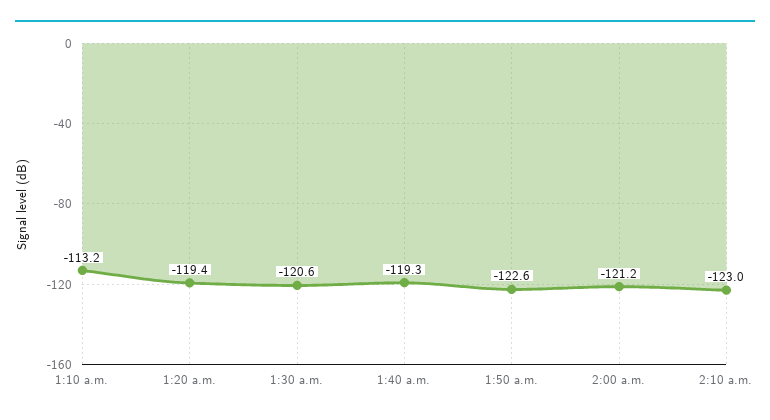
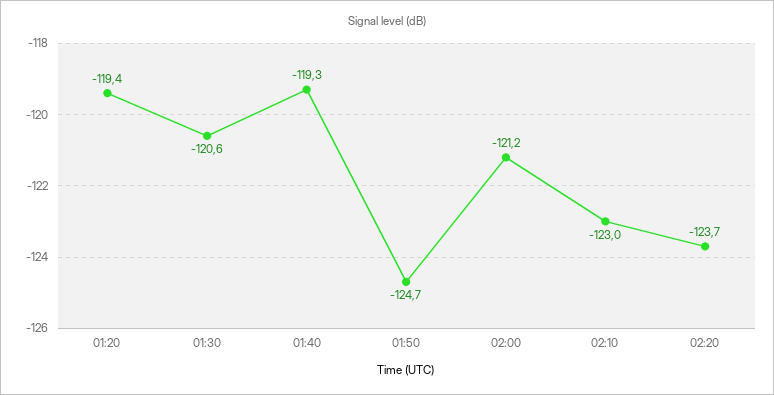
1:10 a.m.: -113.2 -> none
1:50 a.m.: -122.6 -> -124.7
02:20: none -> -123.7

